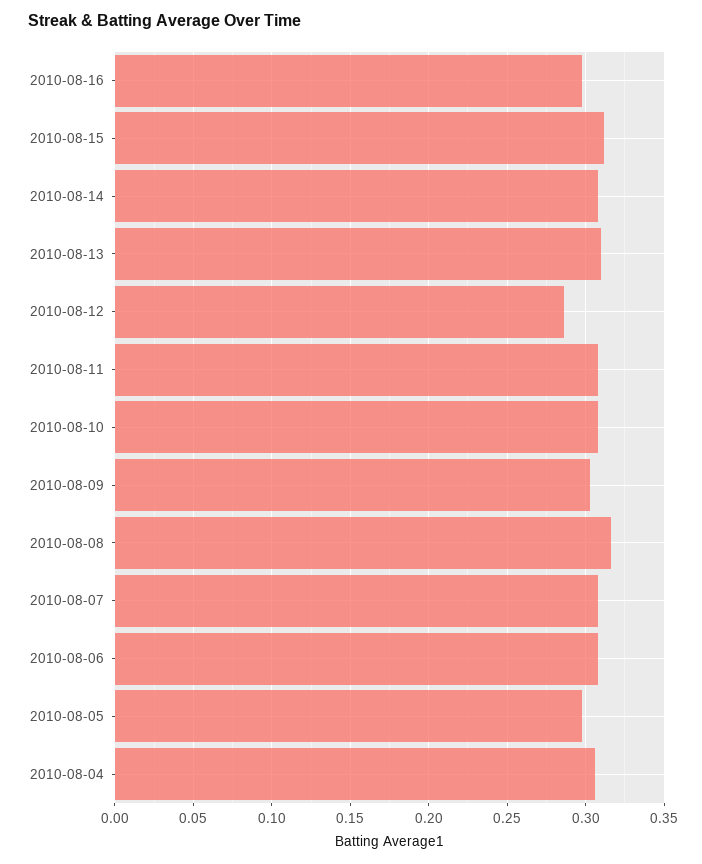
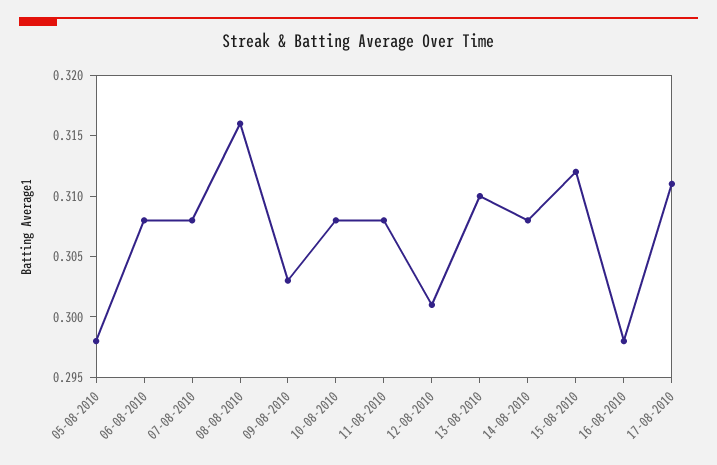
2010-08-12: 0.285 -> 0.301
2010-08-04: 0.305 -> none
17-08-2010: none -> 0.311

